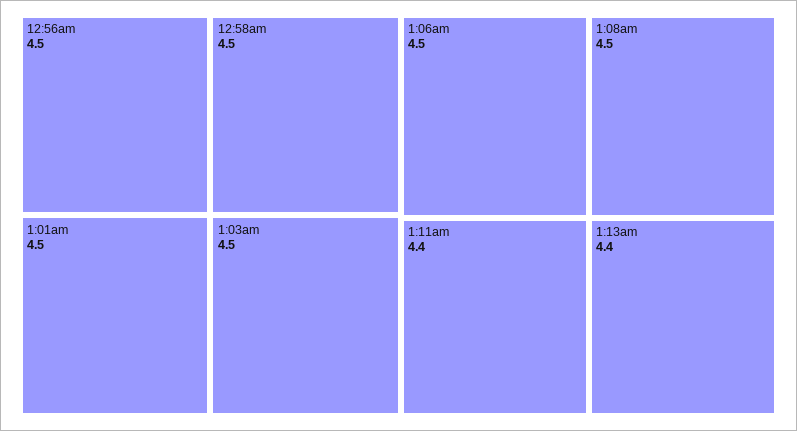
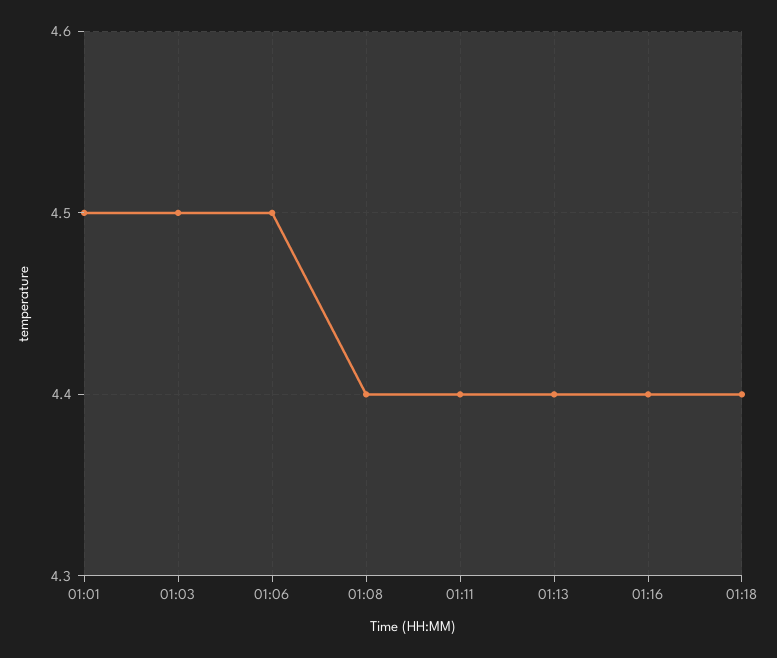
12:56am: 4.5 -> none
12:58am: 4.5 -> none
1:08am: 4.5 -> 4.4
01:16: none -> 4.4
01:18: none -> 4.4

